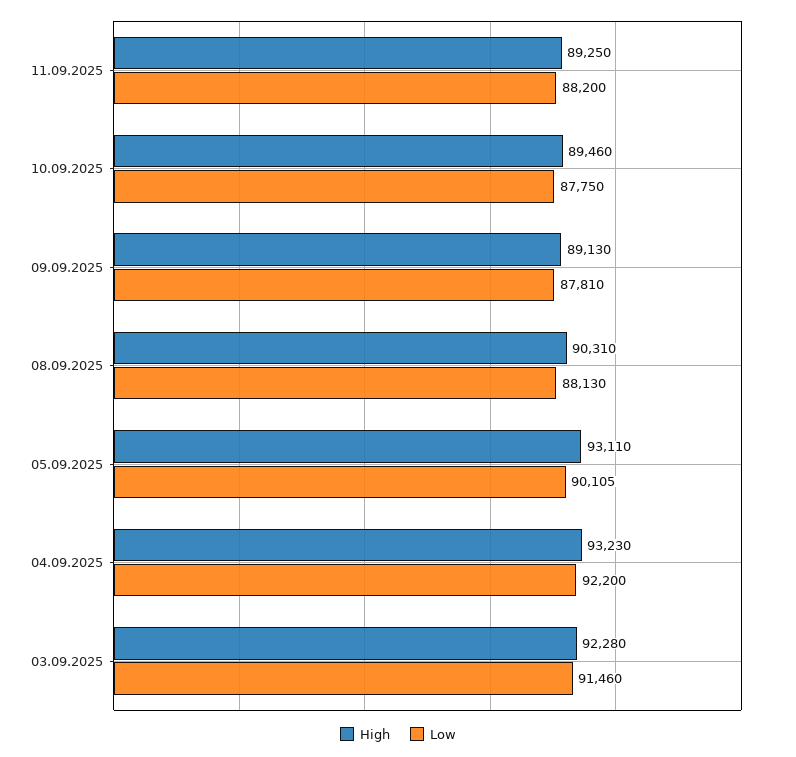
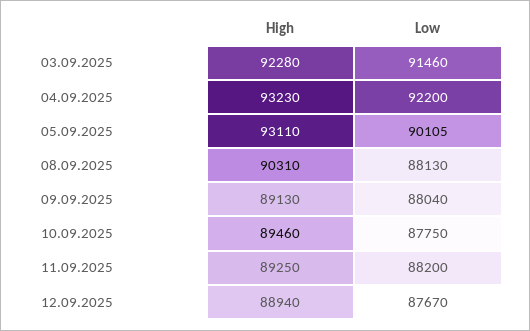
Low, 09.09.2025: 87810 -> 88040
High, 12.09.2025: none -> 88940
Low, 12.09.2025: none -> 87670

